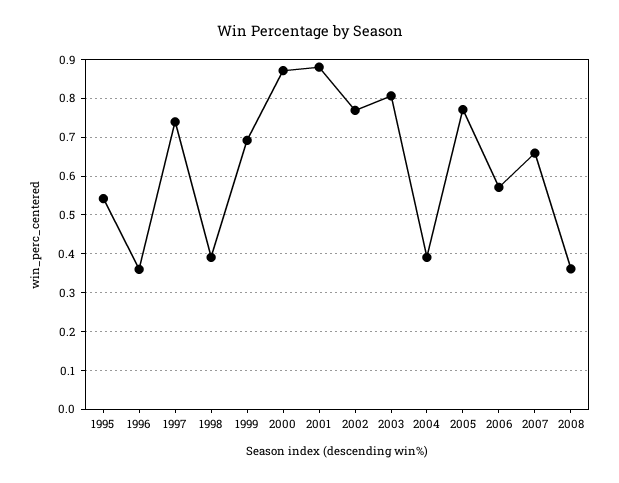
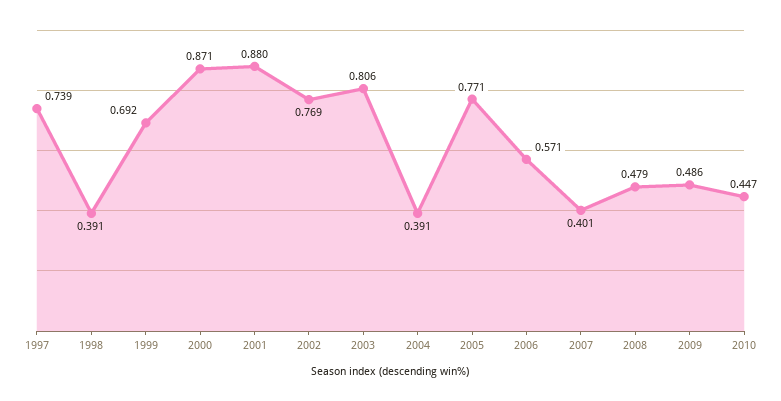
1995: 0.54 -> none
1996: 0.36 -> none
2007: 0.66 -> 0.401
2008: 0.36 -> 0.479
2009: none -> 0.486
2010: none -> 0.447

